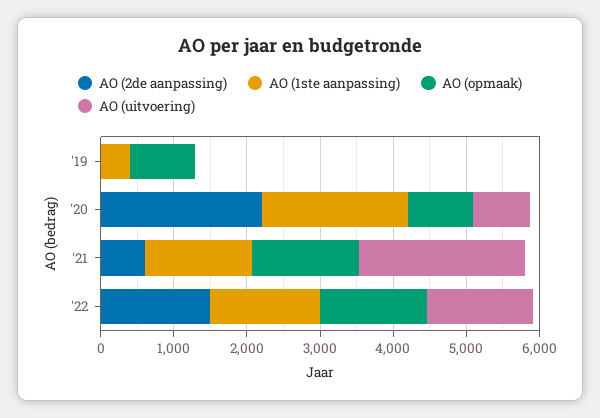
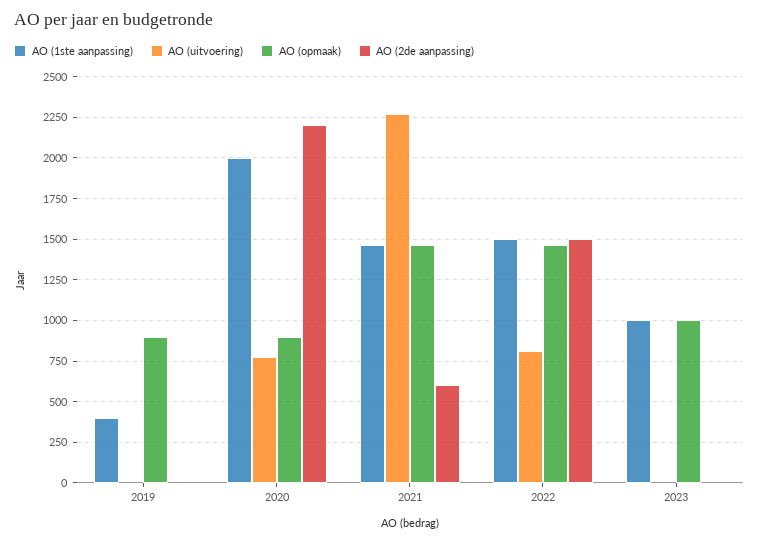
AO (uitvoering), '22: 1400 -> 800
AO (1ste aanpassing), 2023: none -> 1000
AO (uitvoering), 2023: none -> 0
AO (opmaak), 2023: none -> 1000
AO (2de aanpassing), 2023: none -> 0

